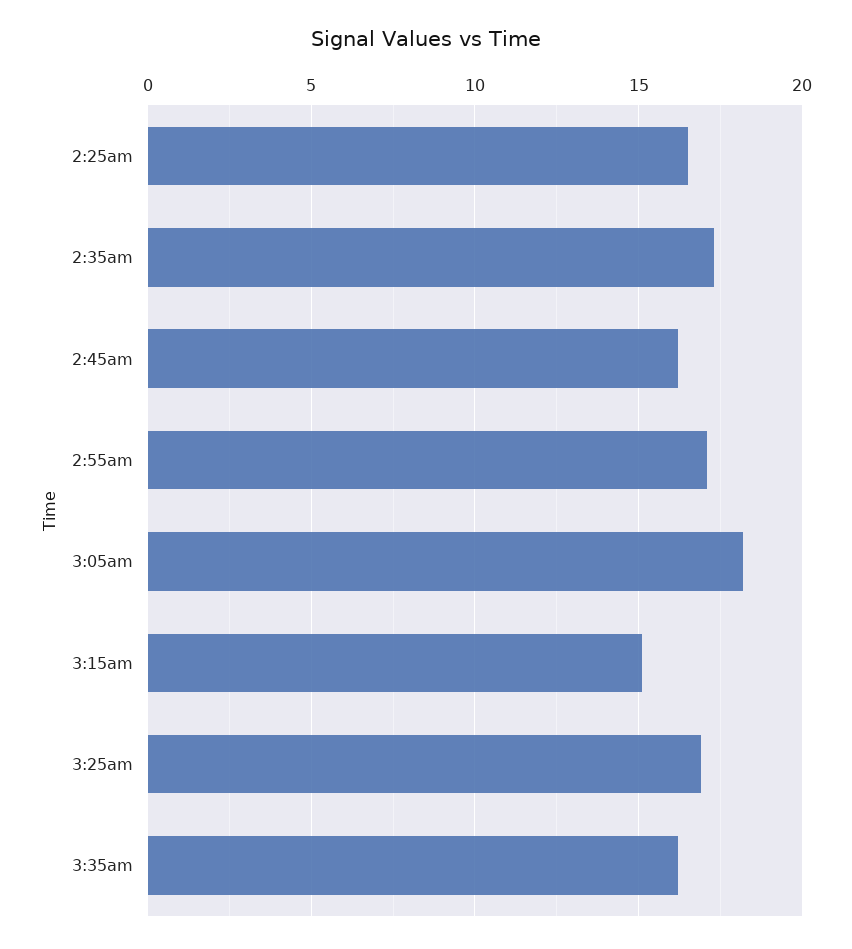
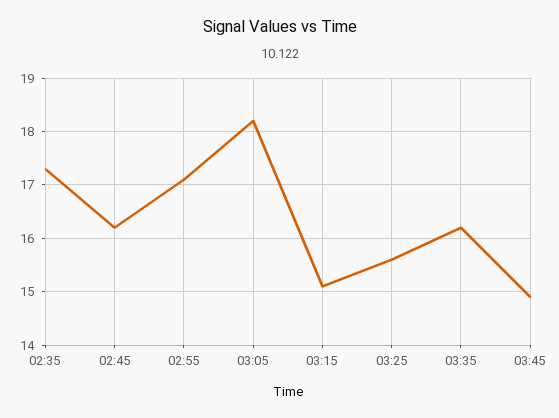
2:25am: 16.5 -> none
3:25am: 17 -> 15.5
03:45: none -> 15

